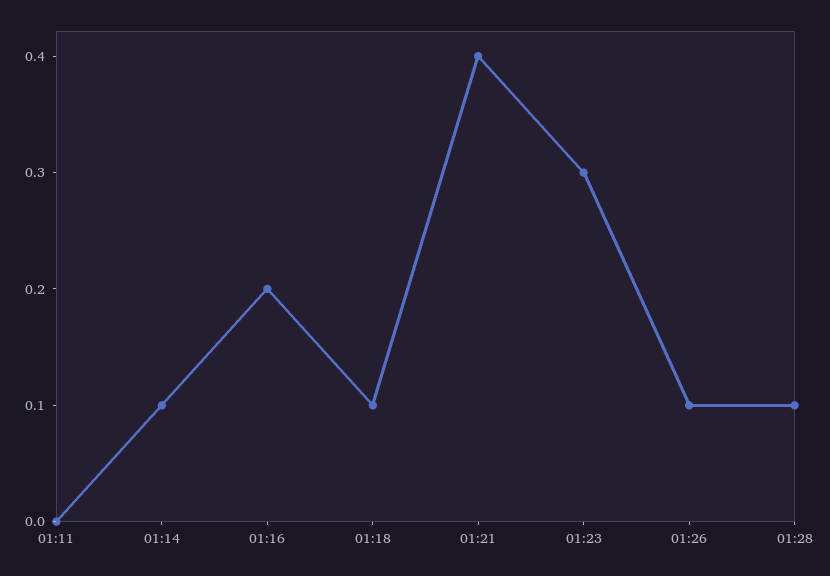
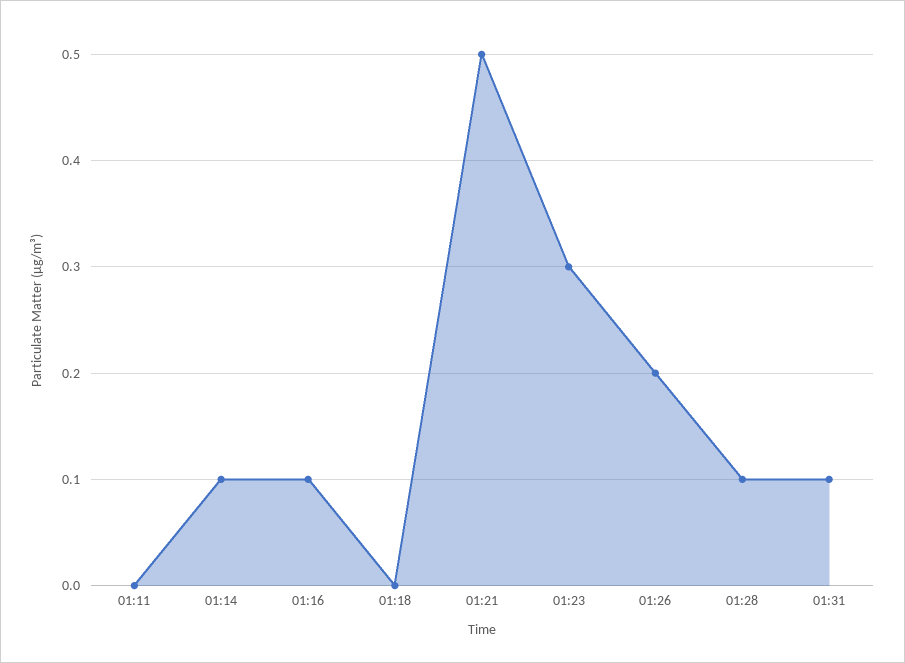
01:16: 0.2 -> 0.1
01:18: 0.1 -> 0
01:21: 0.4 -> 0.5
01:26: 0.1 -> 0.2
01:31: none -> 0.1

